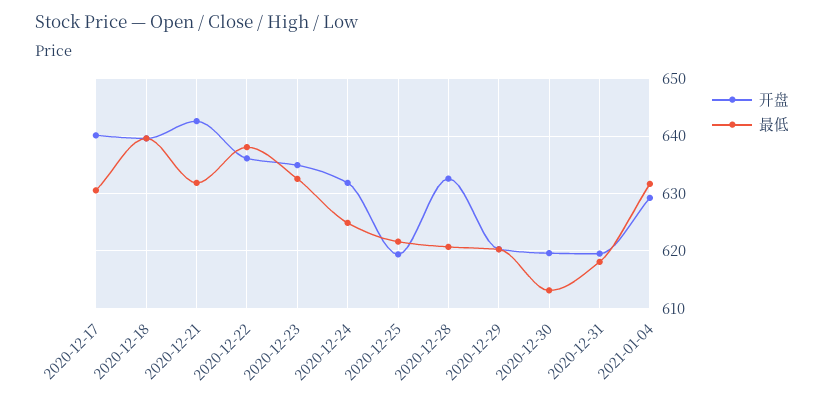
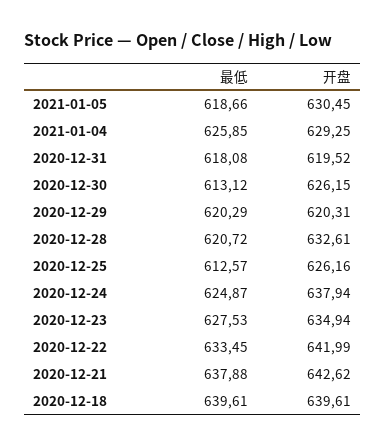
开盘, 2020-12-17: 640 -> none
最低, 2020-12-17: 630 -> none
最低, 2020-12-21: 632 -> 637.88
开盘, 2020-12-22: 636 -> 641.99
最低, 2020-12-22: 638 -> 633.45
最低, 2020-12-23: 632 -> 627.53
开盘, 2020-12-24: 632 -> 637.94
开盘, 2020-12-25: 620 -> 626.16
最低, 2020-12-25: 622 -> 612.57
开盘, 2020-12-30: 620 -> 626.15
最低, 2021-01-04: 632 -> 625.85
最低, 2021-01-05: none -> 618.66
开盘, 2021-01-05: none -> 630.45

